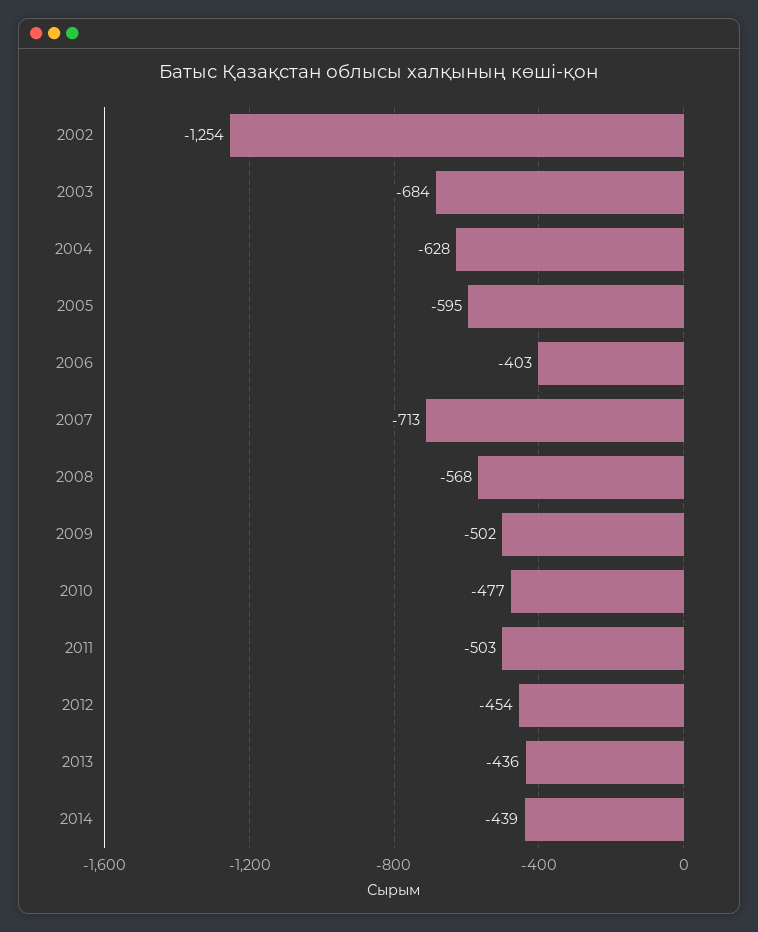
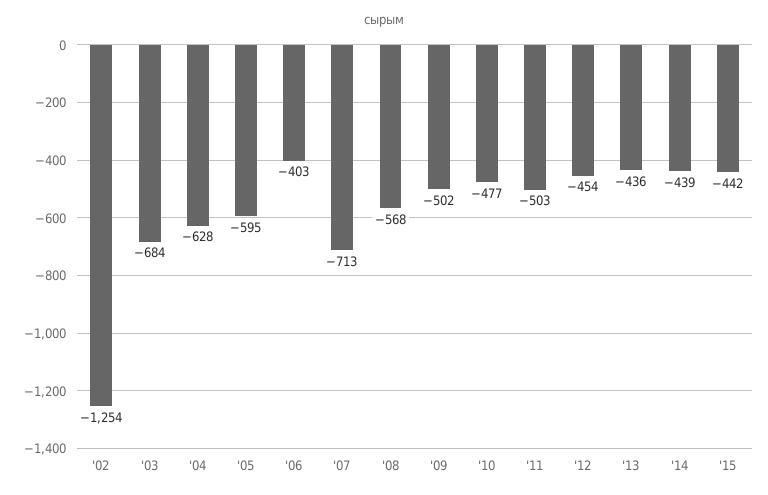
'15: none -> -442

